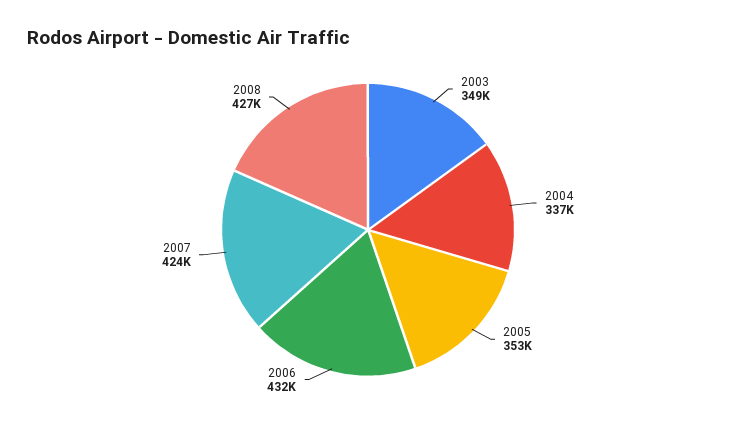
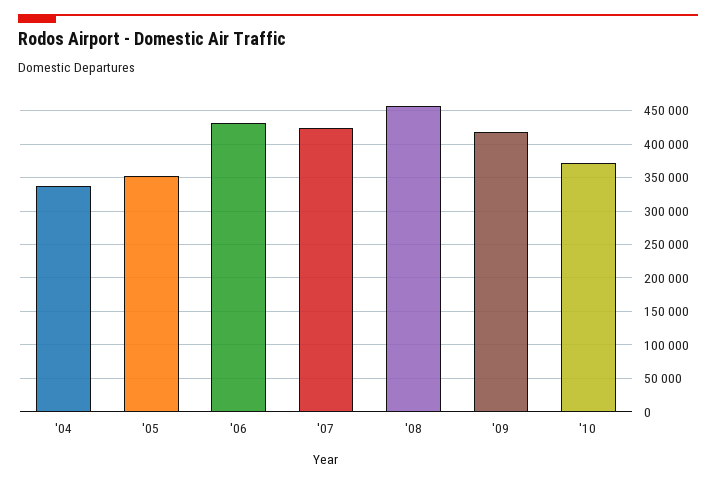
2003: 349000 -> none
2008: 427000 -> 460000
'09: none -> 420000
'10: none -> 370000

